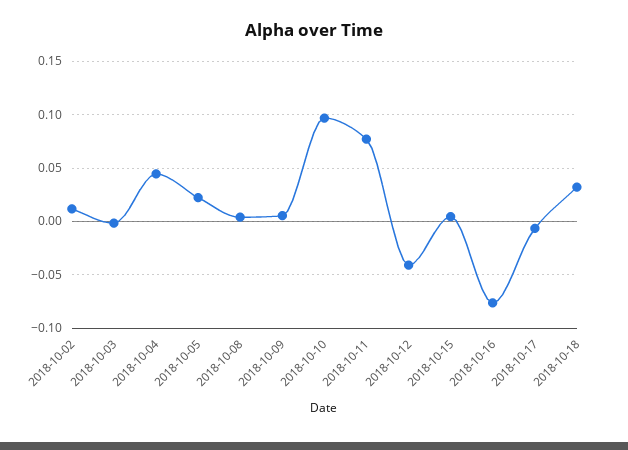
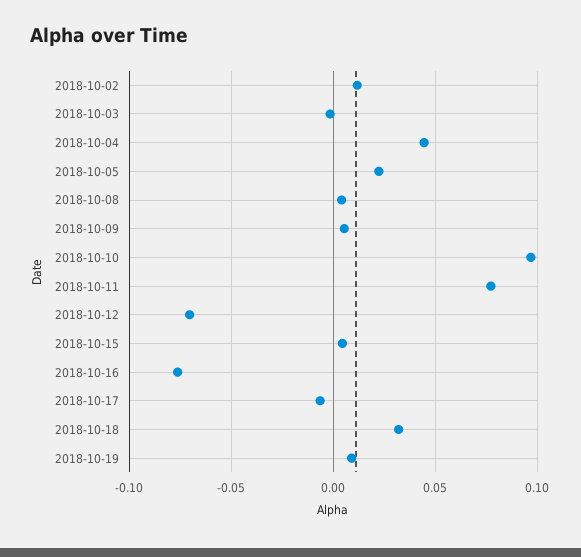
2018-10-12: -0.04 -> -0.07
2018-10-19: none -> 0.01

